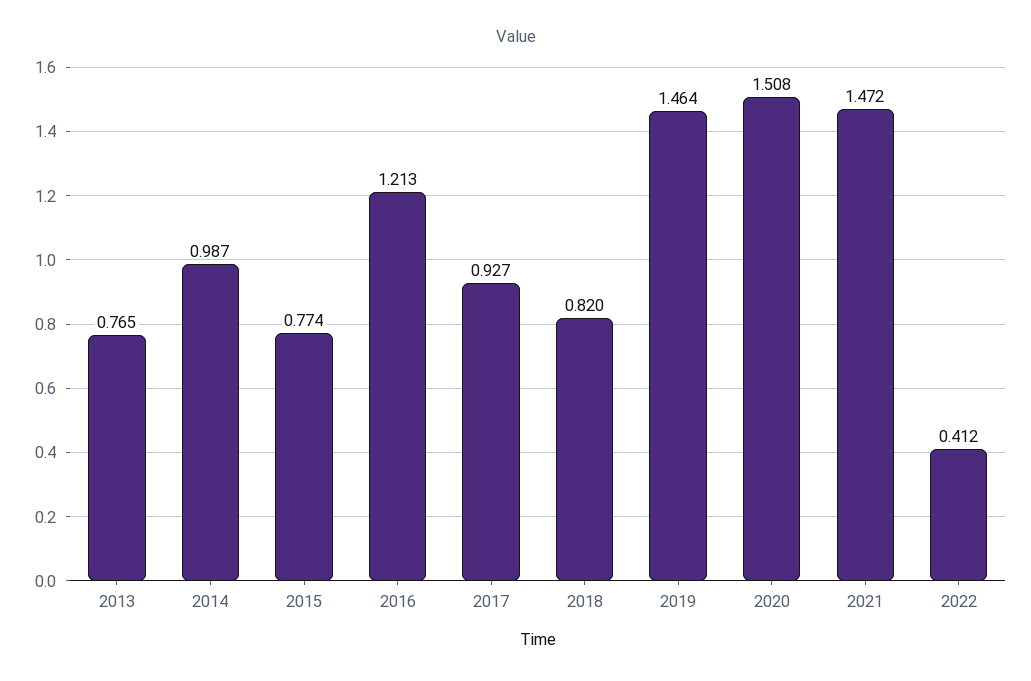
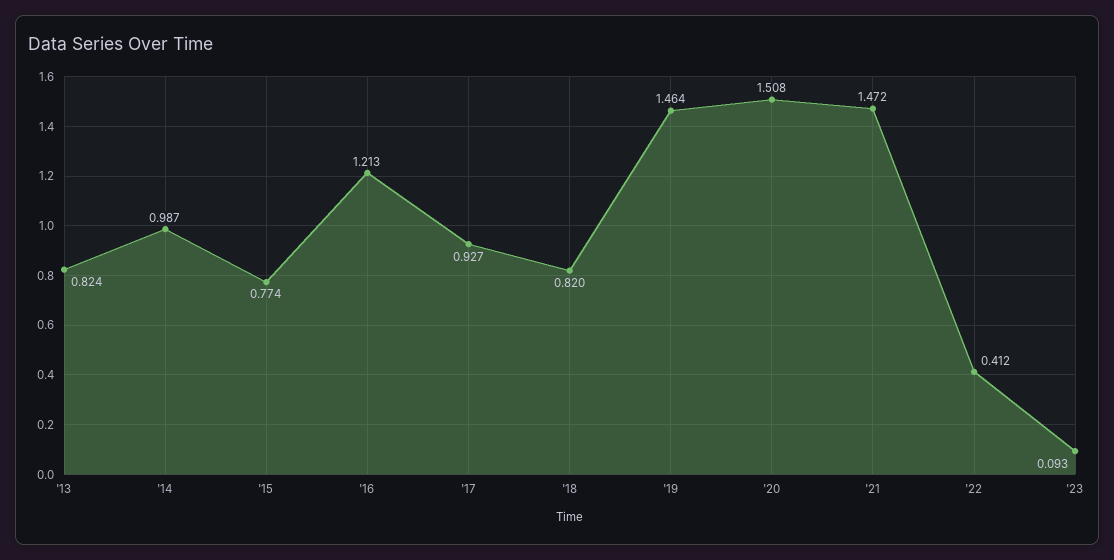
2013: 0.765 -> 0.824
'23: none -> 0.093

